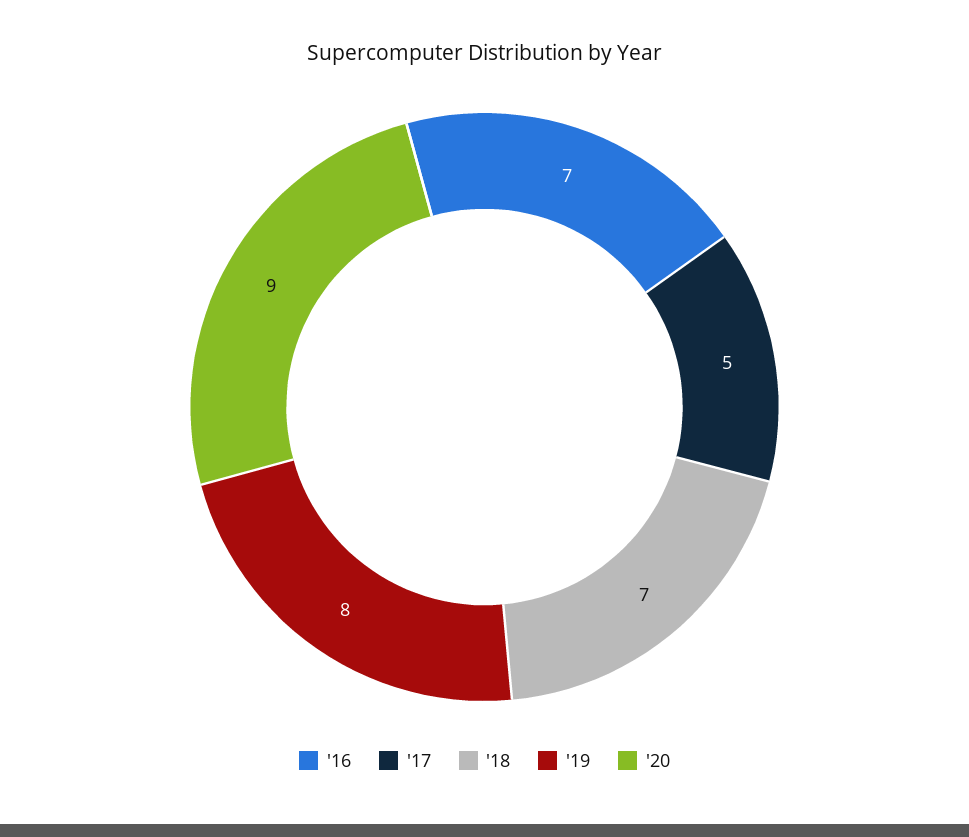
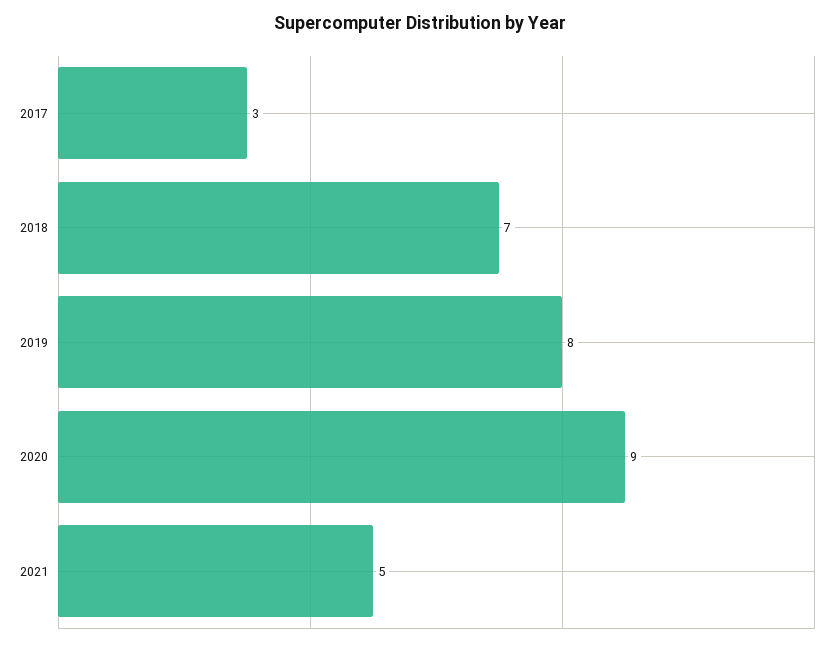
'16: 7 -> none
'17: 5 -> 3
2021: none -> 5

